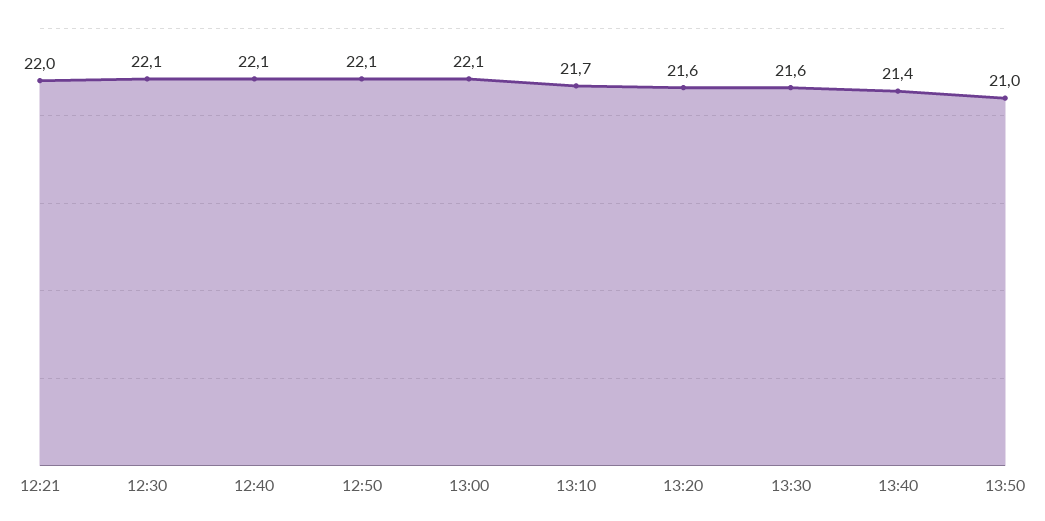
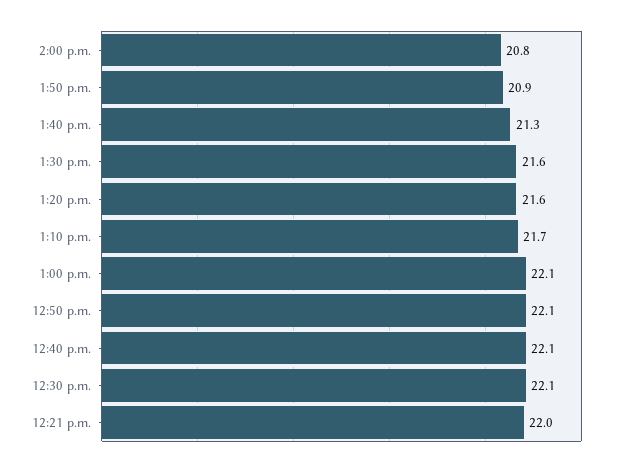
13:40: 21.4 -> 21.3
13:50: 21 -> 20.9
2:00 p.m.: none -> 20.8

